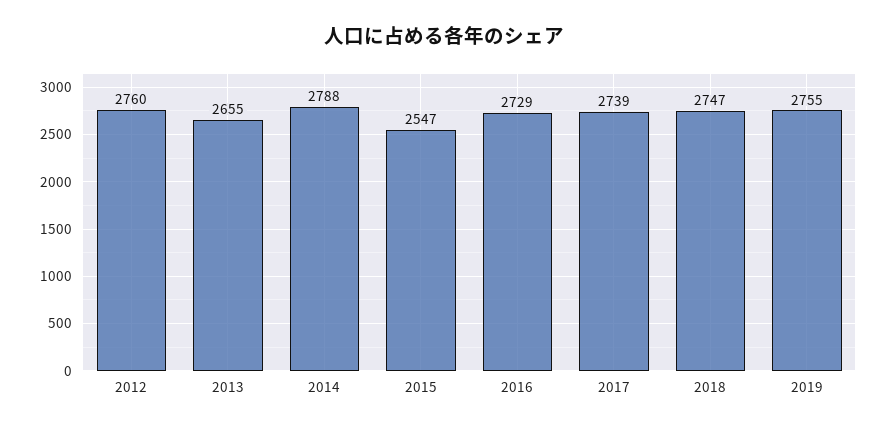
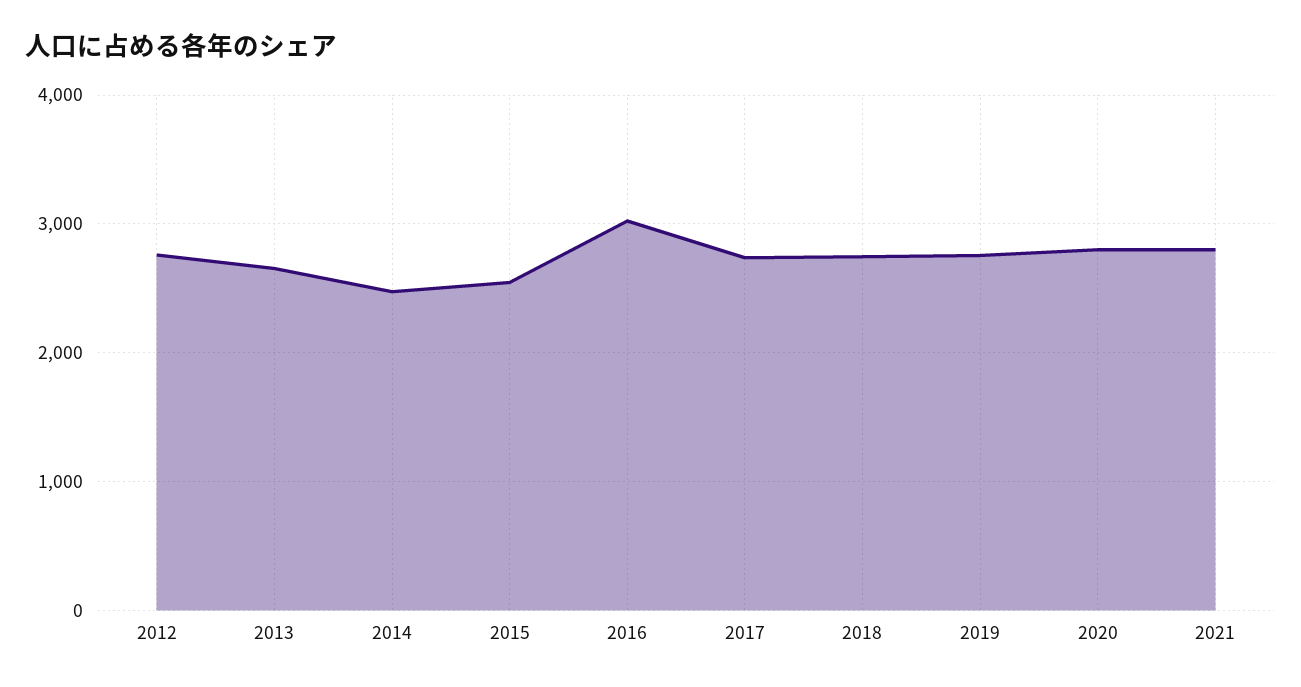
2014: 2788 -> 2500
2016: 2729 -> 3000
2020: none -> 2800
2021: none -> 2800

